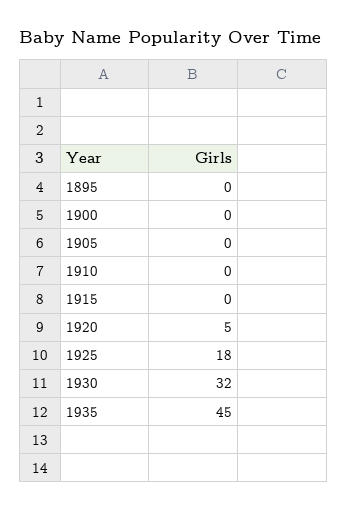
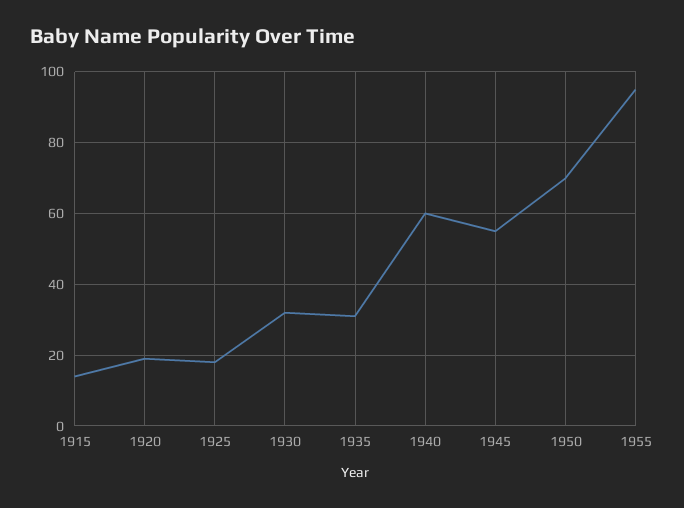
1895: 0 -> none
1900: 0 -> none
1905: 0 -> none
1910: 0 -> none
1915: 0 -> 15
1920: 5 -> 20
1935: 45 -> 30
1940: none -> 60
1945: none -> 55
1950: none -> 70
1955: none -> 95

